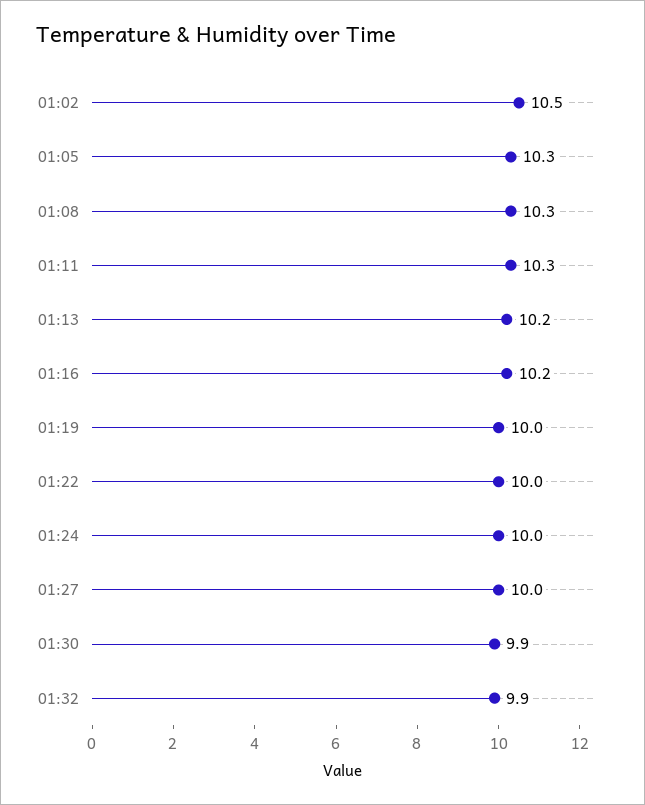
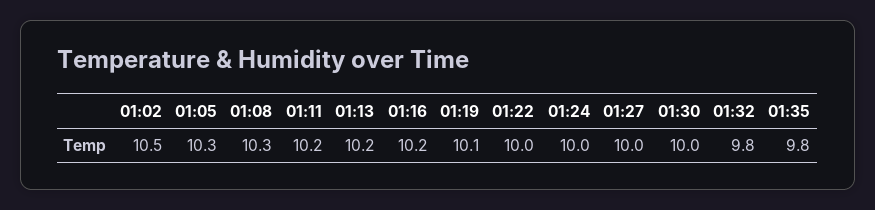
01:11: 10.3 -> 10.2
01:19: 10 -> 10.1
01:30: 9.9 -> 10
01:32: 9.9 -> 9.8
01:35: none -> 9.8

